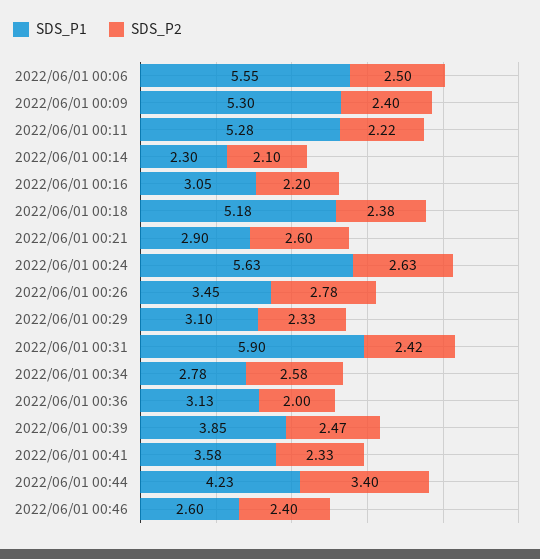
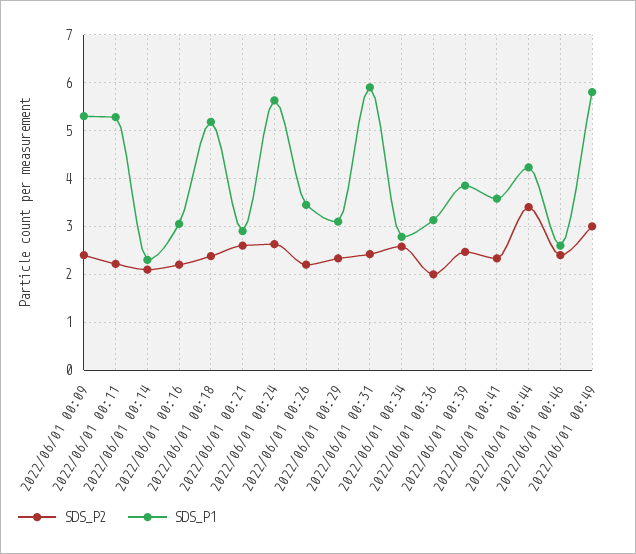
SDS_P1, 2022/06/01 00:06: 5.55 -> none
SDS_P2, 2022/06/01 00:06: 2.5 -> none
SDS_P2, 2022/06/01 00:26: 2.78 -> 2.2
SDS_P2, 2022/06/01 00:49: none -> 3
SDS_P1, 2022/06/01 00:49: none -> 5.8

